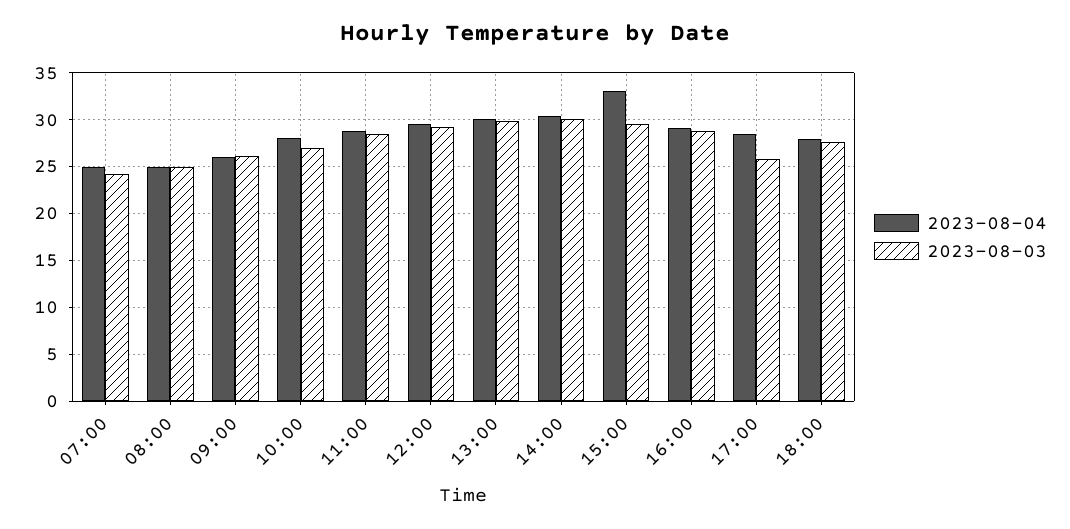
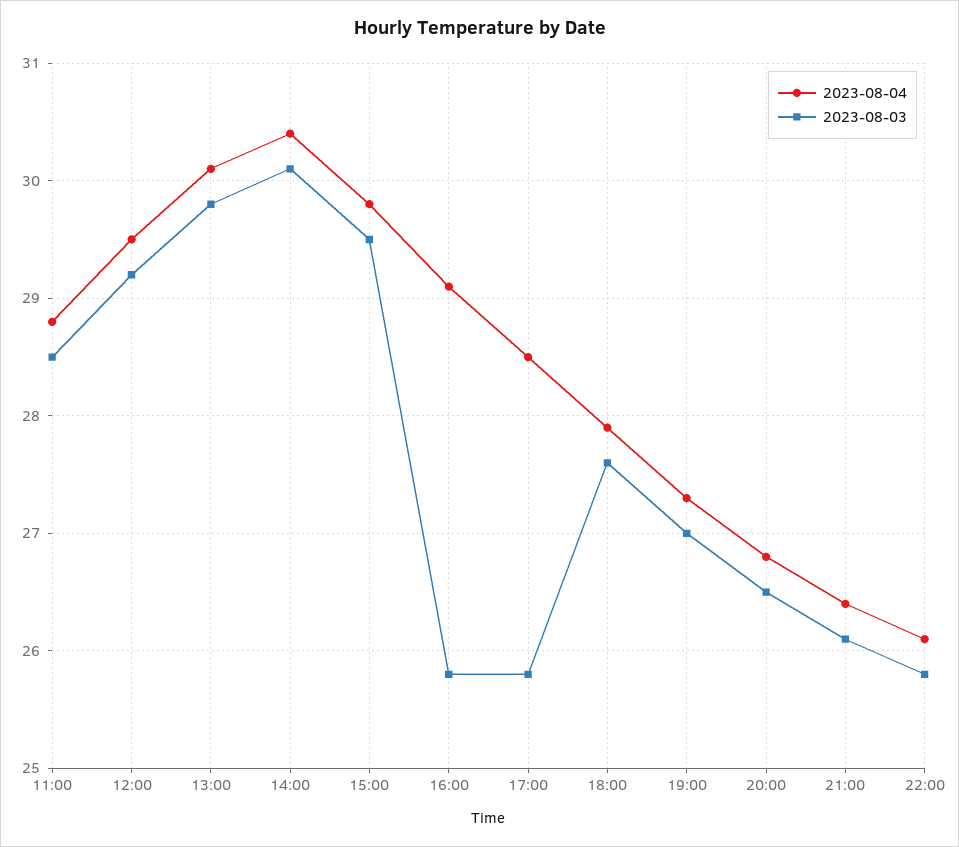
2023-08-04, 07:00: 25 -> none
2023-08-03, 07:00: 24 -> none
2023-08-04, 08:00: 25 -> none
2023-08-03, 08:00: 25 -> none
2023-08-04, 09:00: 26 -> none
2023-08-03, 09:00: 26 -> none
2023-08-04, 10:00: 28 -> none
2023-08-03, 10:00: 27 -> none
2023-08-04, 15:00: 33 -> 29.8
2023-08-03, 16:00: 29 -> 25.8
2023-08-04, 19:00: none -> 27.3
2023-08-03, 19:00: none -> 27
2023-08-04, 20:00: none -> 26.8
2023-08-03, 20:00: none -> 26.5
2023-08-04, 21:00: none -> 26.4
2023-08-03, 21:00: none -> 26.1
2023-08-04, 22:00: none -> 26.1
2023-08-03, 22:00: none -> 25.8

